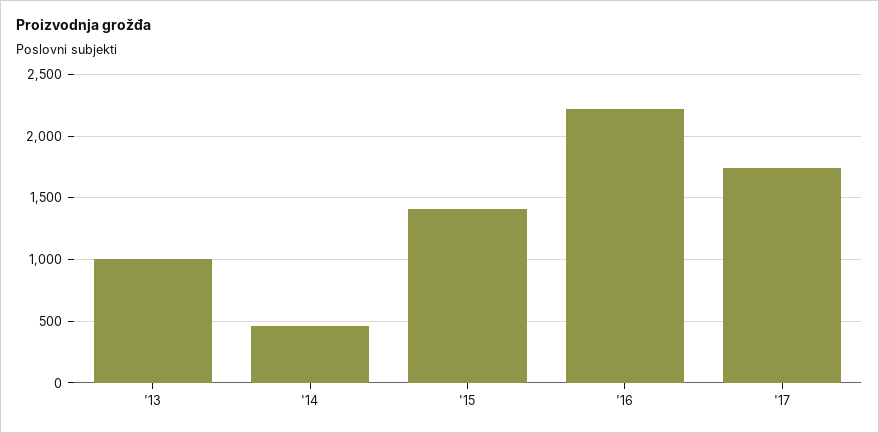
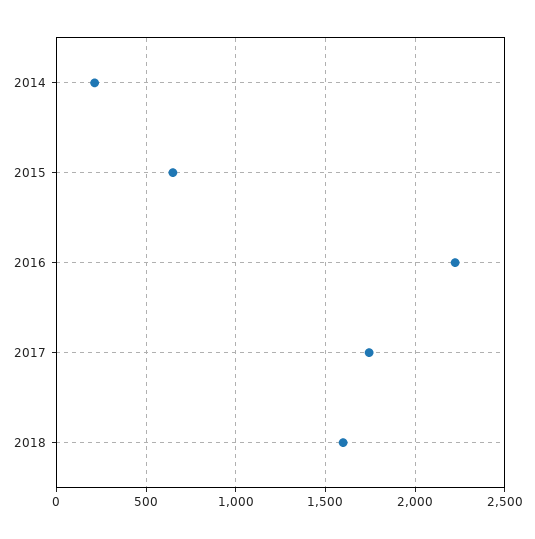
'13: 1000 -> none
'14: 450 -> 200
'15: 1400 -> 650
2018: none -> 1600

